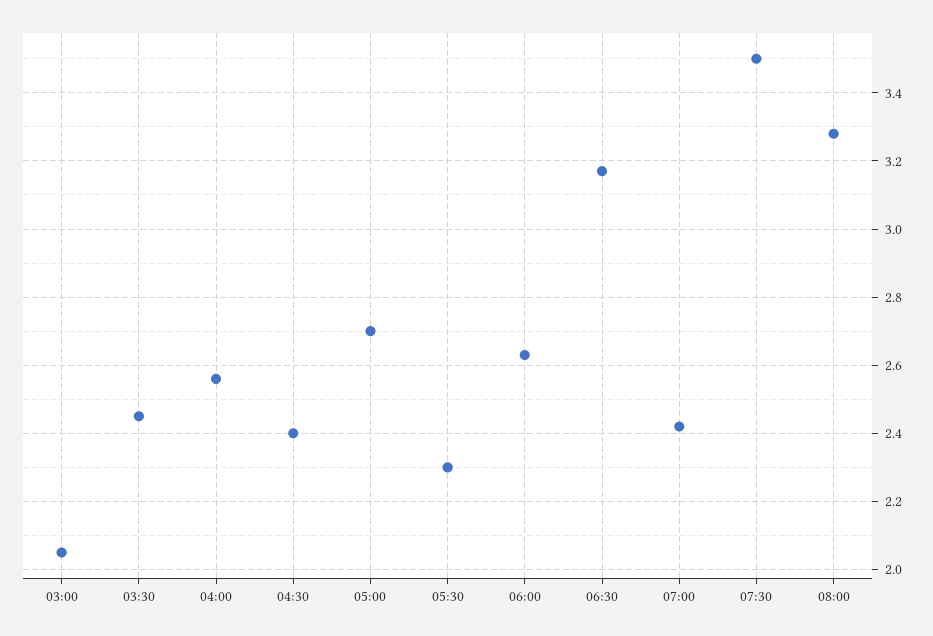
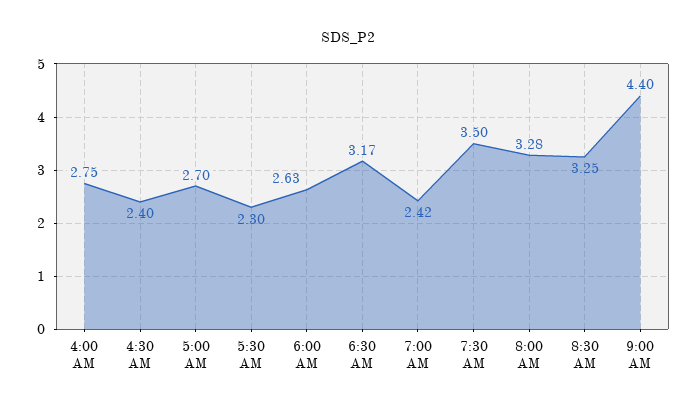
03:00: 2.05 -> none
03:30: 2.45 -> none
04:00: 2.55 -> 2.75
8:30 AM: none -> 3.25
9:00 AM: none -> 4.4

